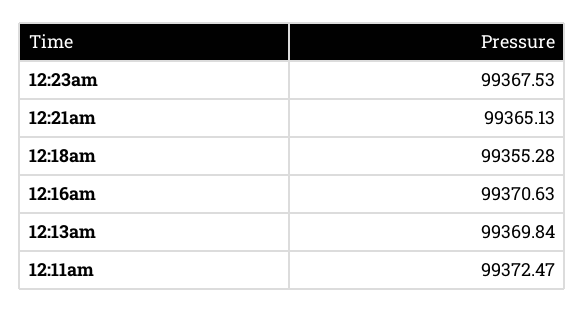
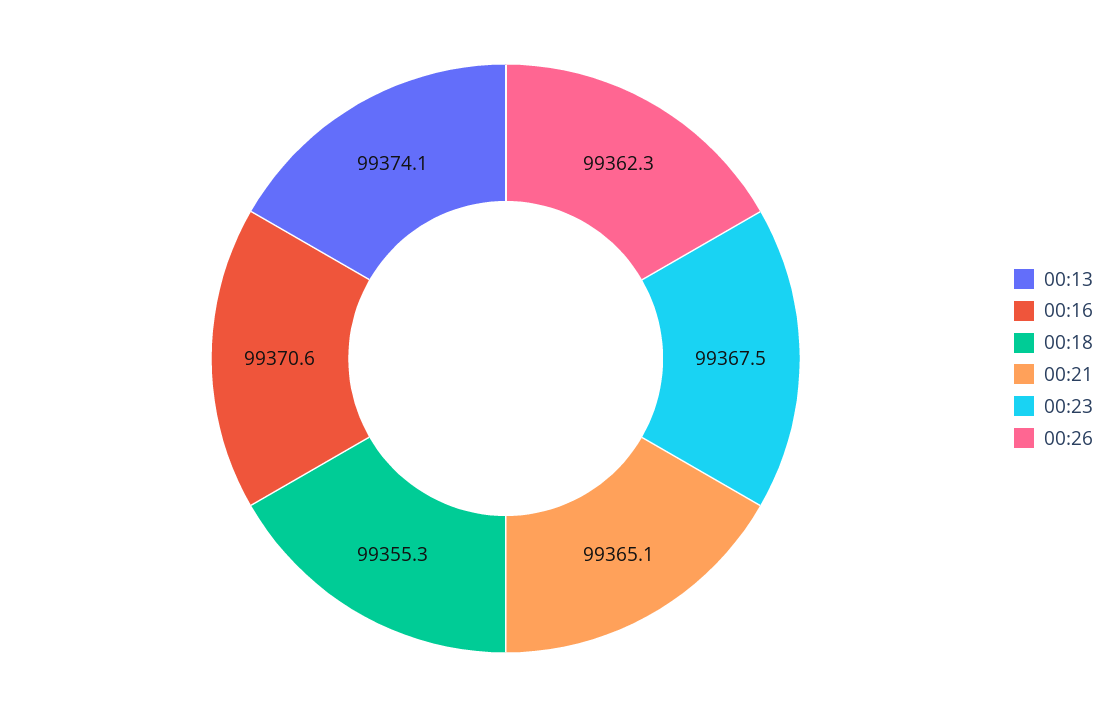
12:13am: 99369.84 -> 99374.1
12:11am: 99372.47 -> none
00:26: none -> 99362.3

